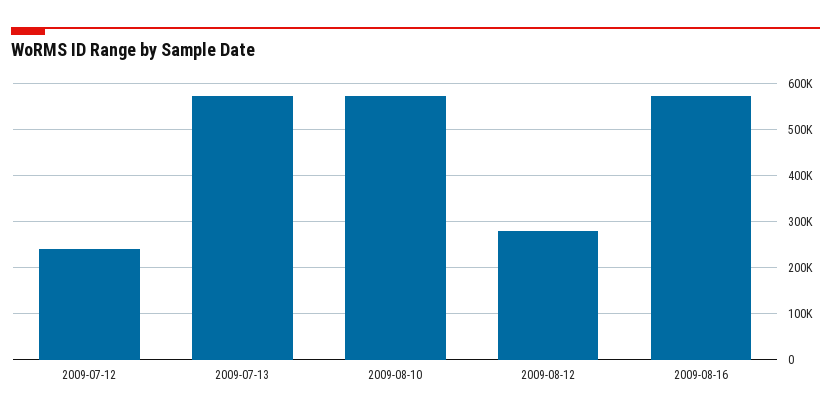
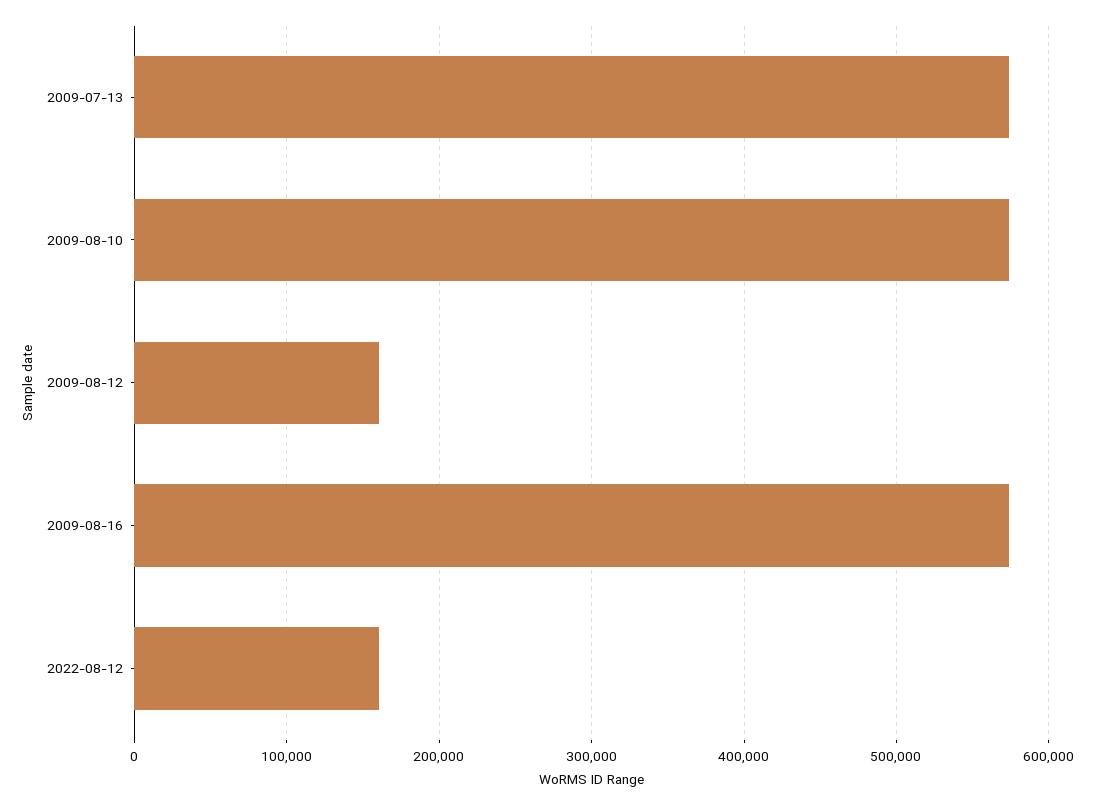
2009-07-12: 240000 -> none
2009-08-12: 280000 -> 160000
2022-08-12: none -> 160000

